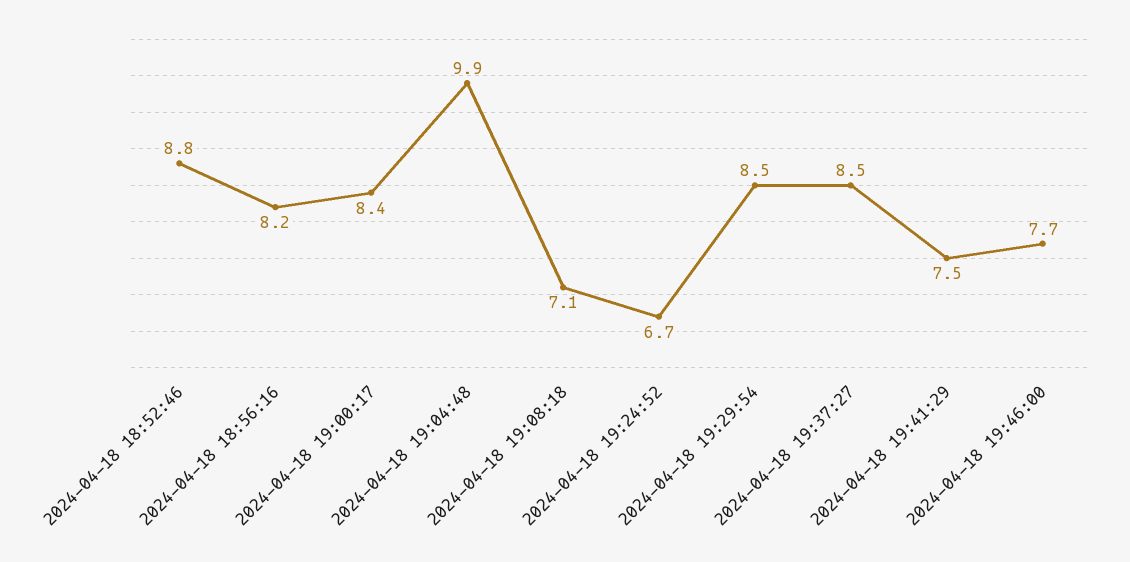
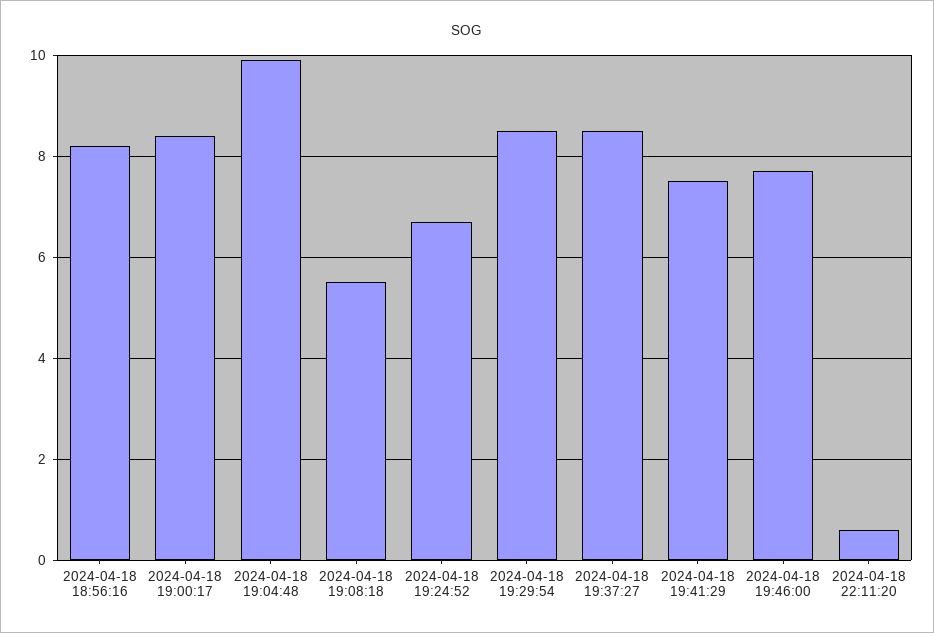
2024-04-18 18:52:46: 8.8 -> none
2024-04-18 19:08:18: 7.1 -> 5.5
2024-04-18 22:11:20: none -> 0.5

